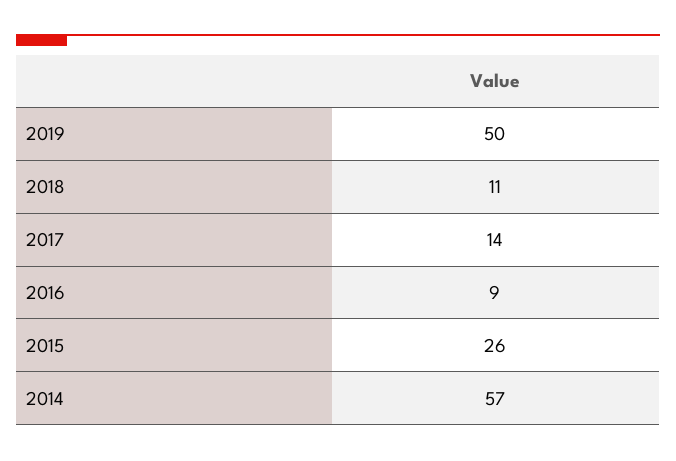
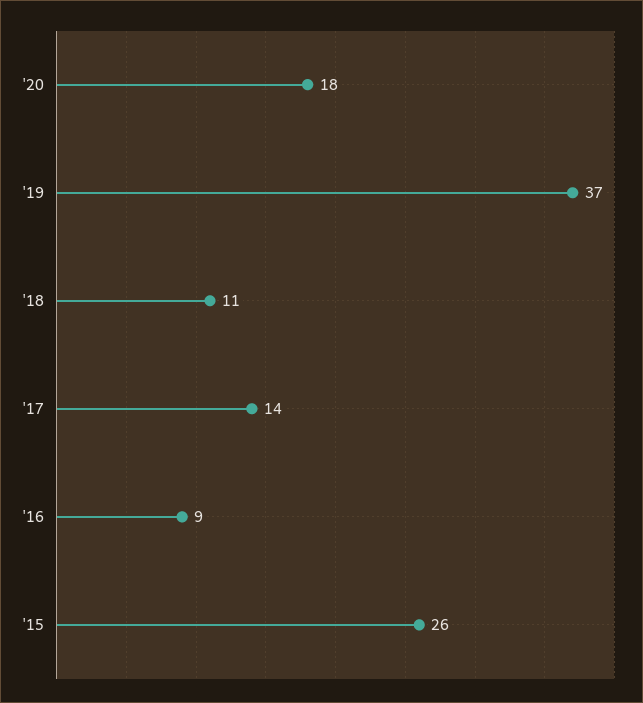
2019: 50 -> 37
2014: 57 -> none
'20: none -> 18

